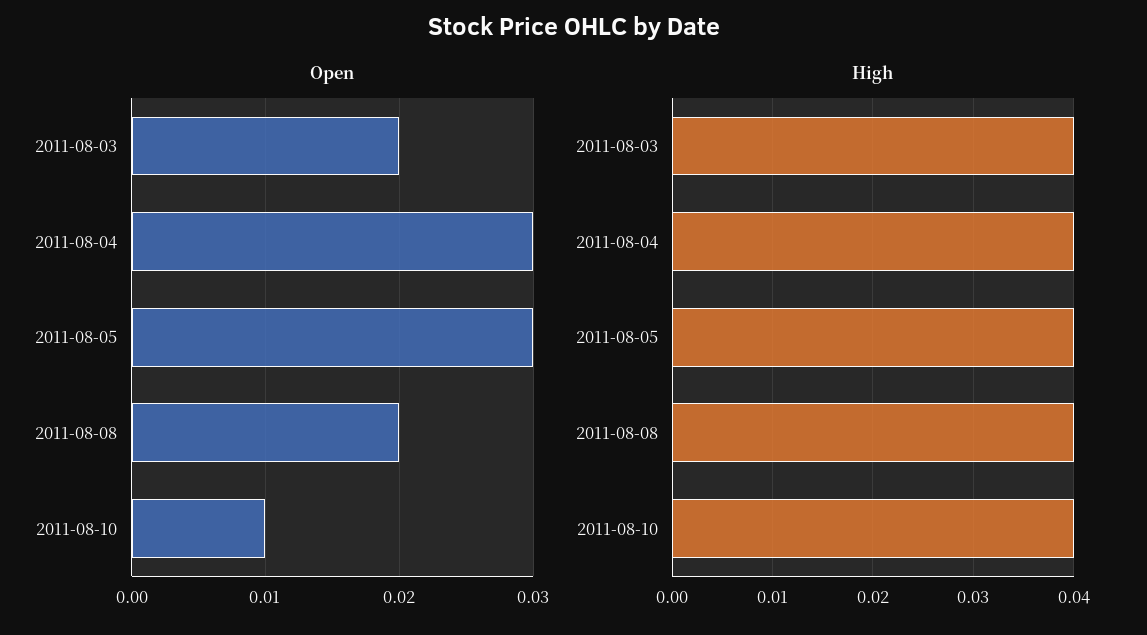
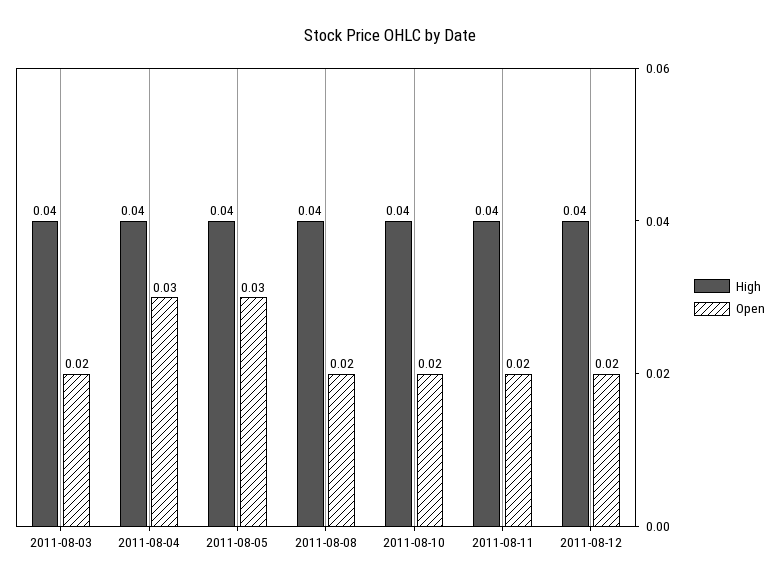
Open, 2011-08-10: 0.01 -> 0.02
High, 2011-08-11: none -> 0.04
Open, 2011-08-11: none -> 0.02
High, 2011-08-12: none -> 0.04
Open, 2011-08-12: none -> 0.02

